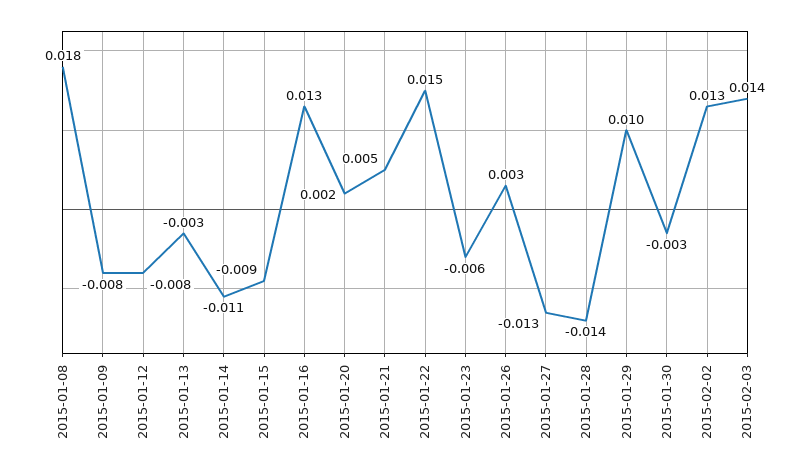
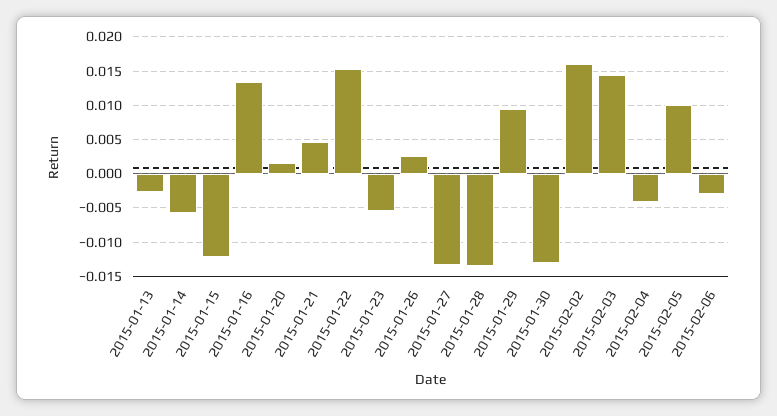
2015-01-08: 0.018 -> none
2015-01-09: -0.008 -> none
2015-01-12: -0.008 -> none
2015-01-14: -0.011 -> -0.006
2015-01-15: -0.009 -> -0.012
2015-01-30: -0.003 -> -0.013
2015-02-02: 0.013 -> 0.016
2015-02-04: none -> -0.004
2015-02-05: none -> 0.01
2015-02-06: none -> -0.003

